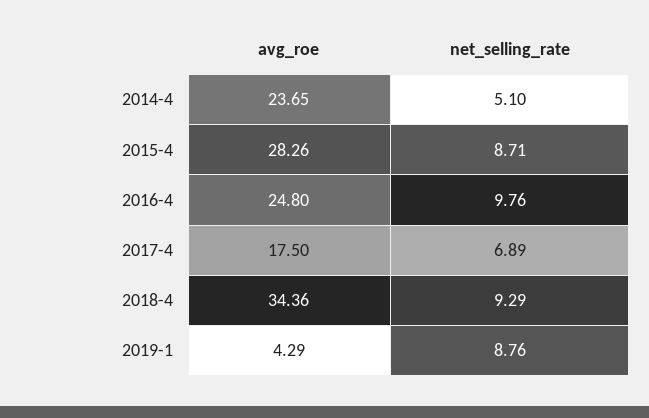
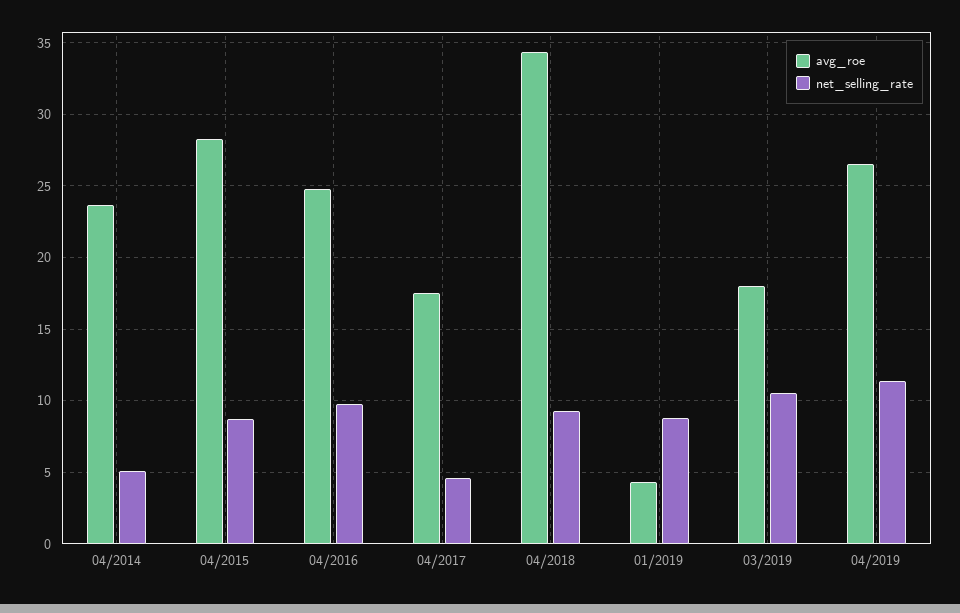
net_selling_rate, 2017-4: 6.89 -> 4.5
avg_roe, 03/2019: none -> 18
net_selling_rate, 03/2019: none -> 10.5
avg_roe, 04/2019: none -> 26.5
net_selling_rate, 04/2019: none -> 11.5

